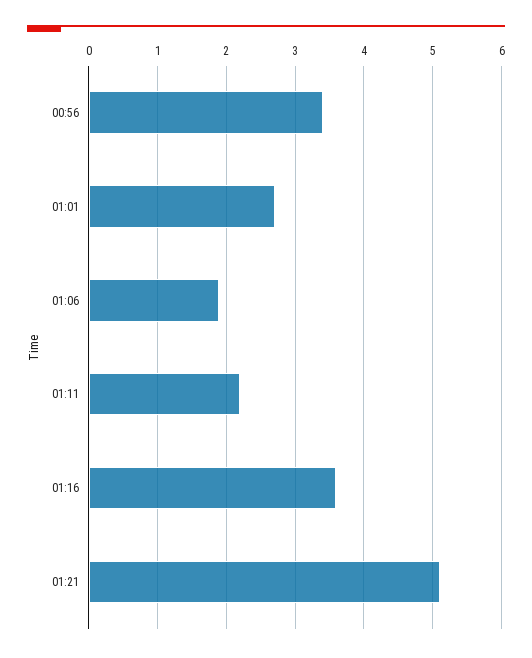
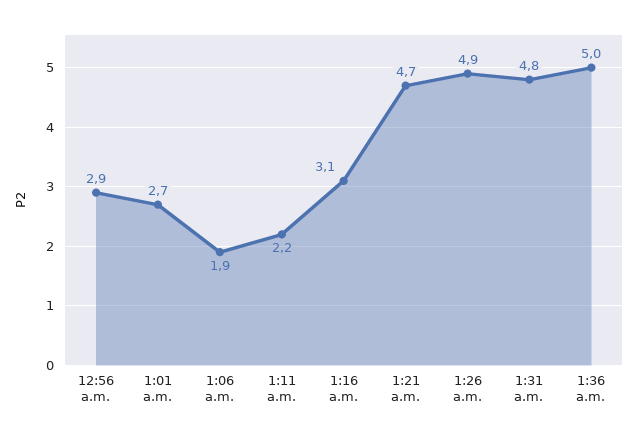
00:56: 3.4 -> 2.9
01:16: 3.6 -> 3.1
01:21: 5.1 -> 4.7
1:26 a.m.: none -> 4.9
1:31 a.m.: none -> 4.8
1:36 a.m.: none -> 5

